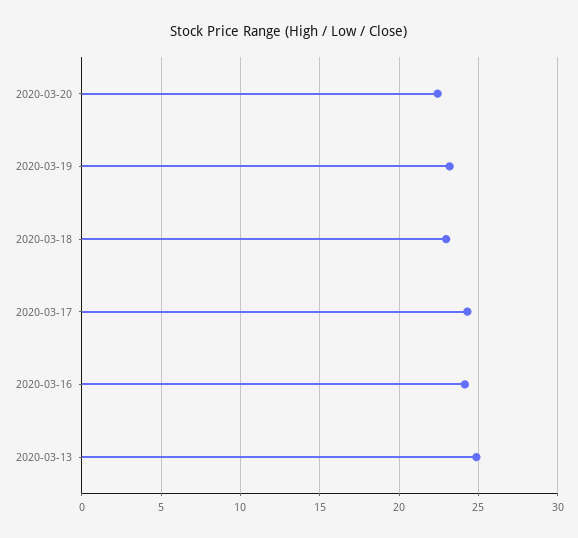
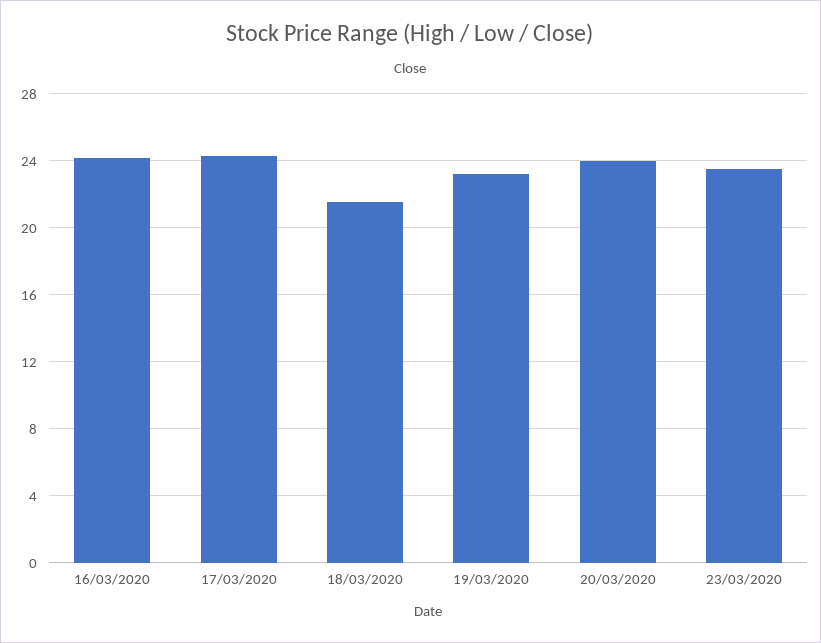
2020-03-20: 22.5 -> 24
2020-03-18: 23 -> 21.5
2020-03-13: 25 -> none
23/03/2020: none -> 23.5

